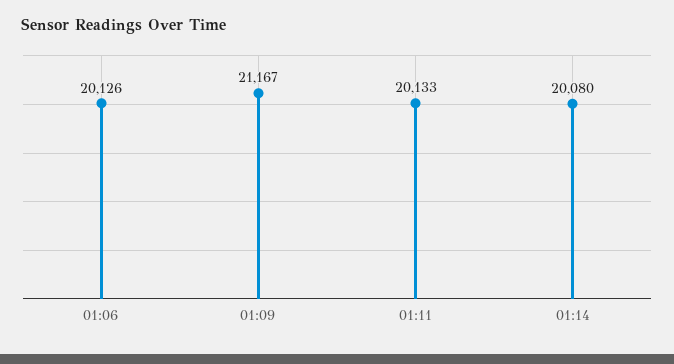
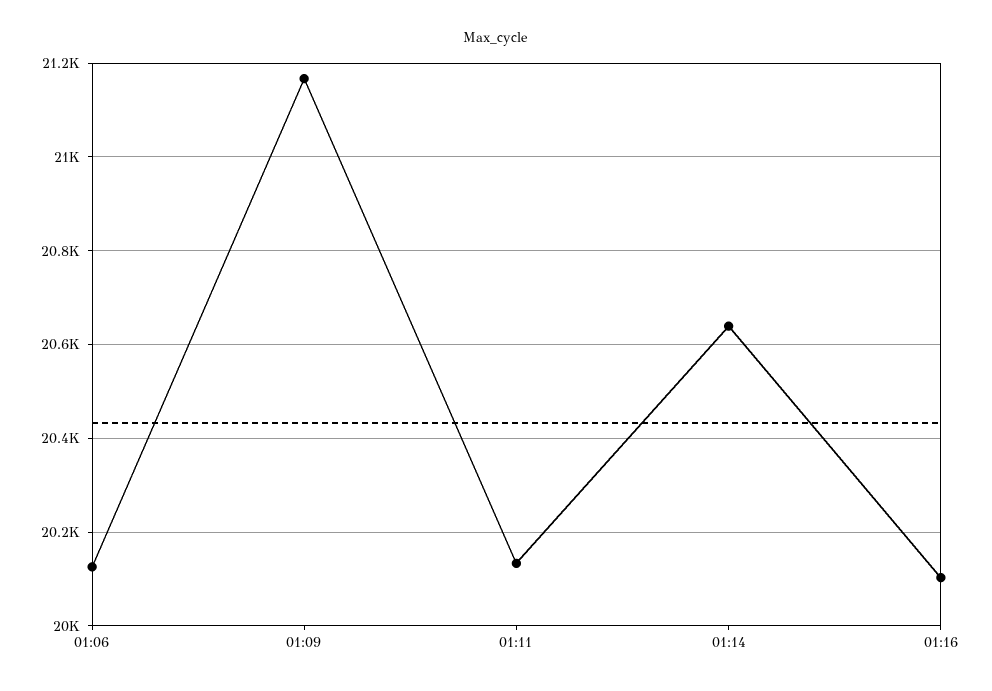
01:14: 20080 -> 20640
01:16: none -> 20100

